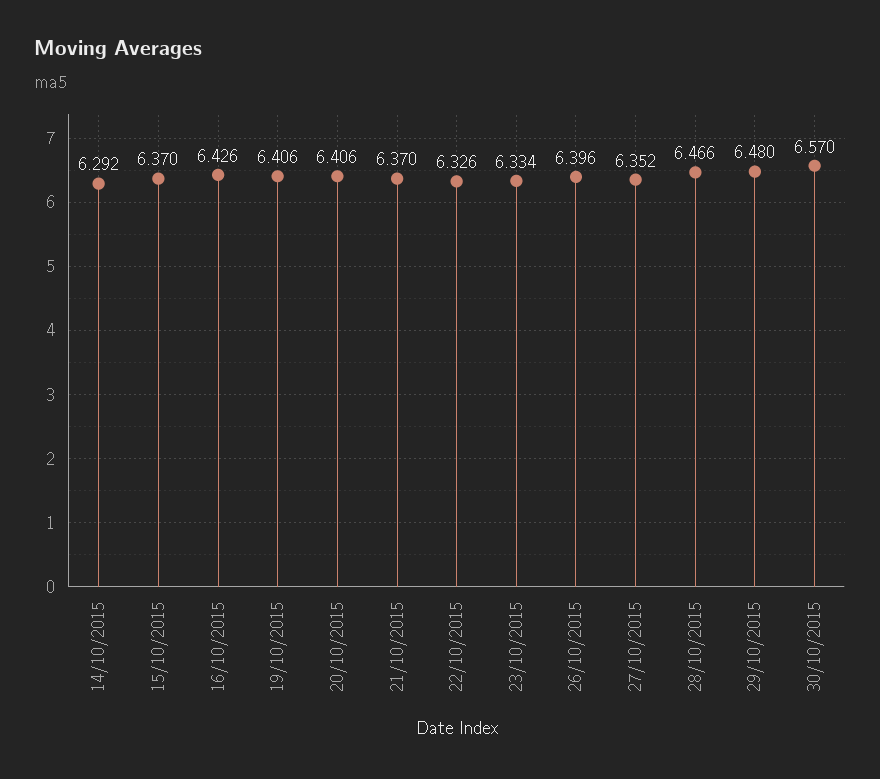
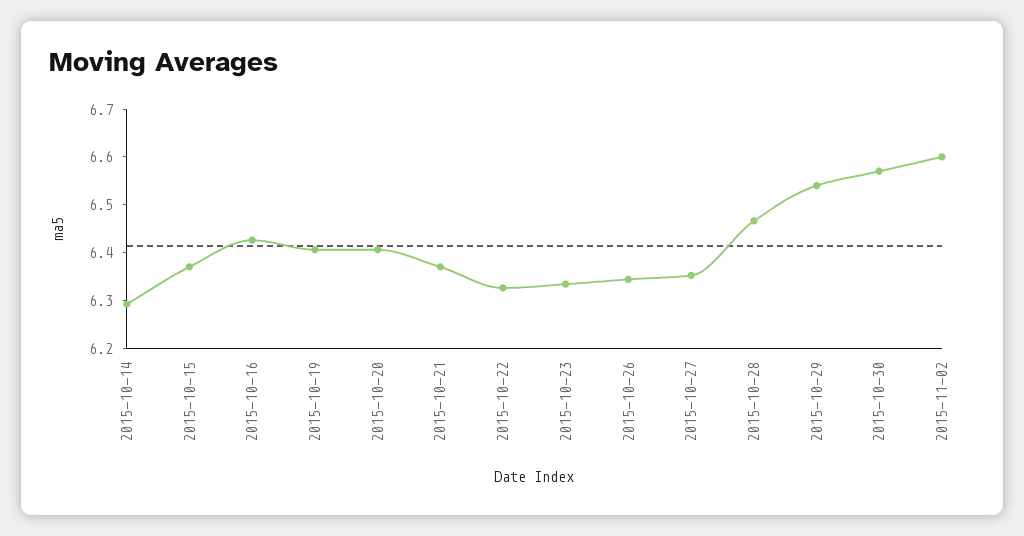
26/10/2015: 6.396 -> 6.34
29/10/2015: 6.48 -> 6.54
2015-11-02: none -> 6.6

